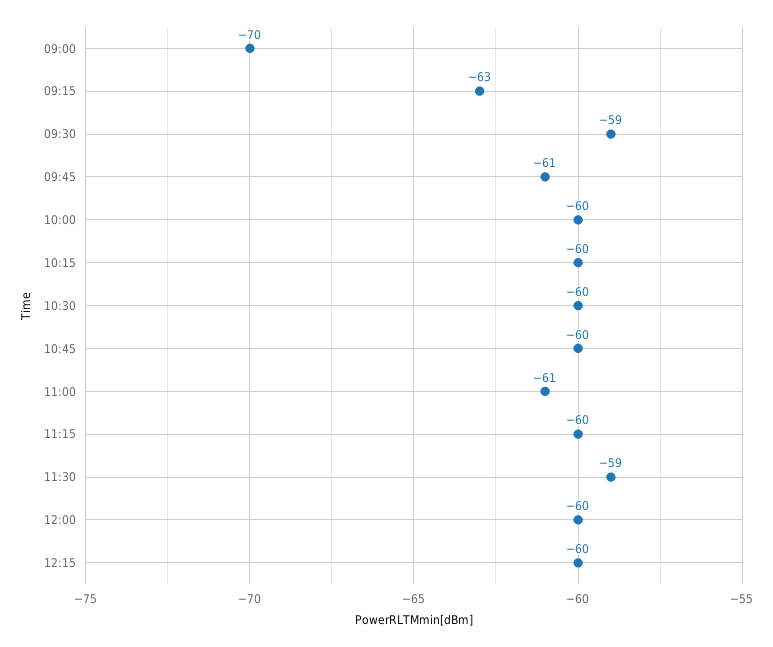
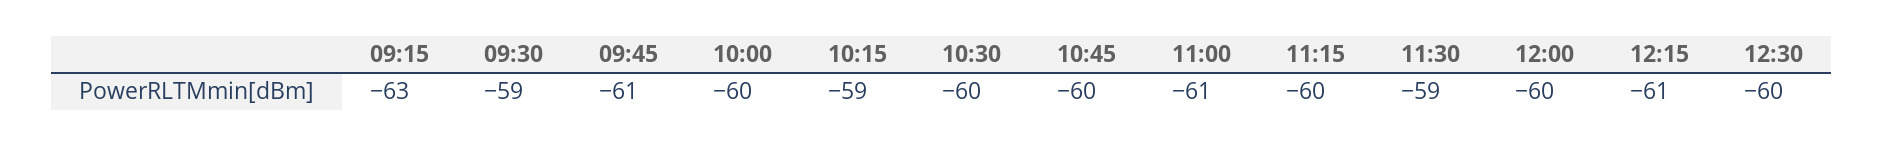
09:00: -70 -> none
10:15: -60 -> -59
12:15: -60 -> -61
12:30: none -> -60

